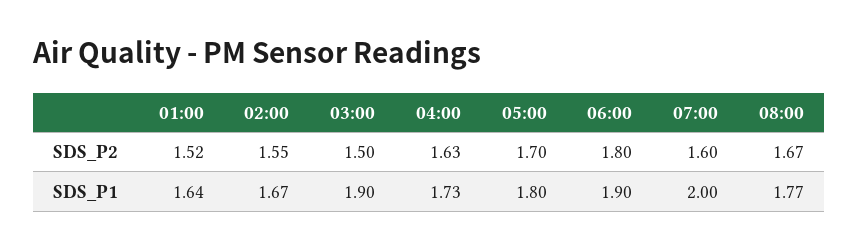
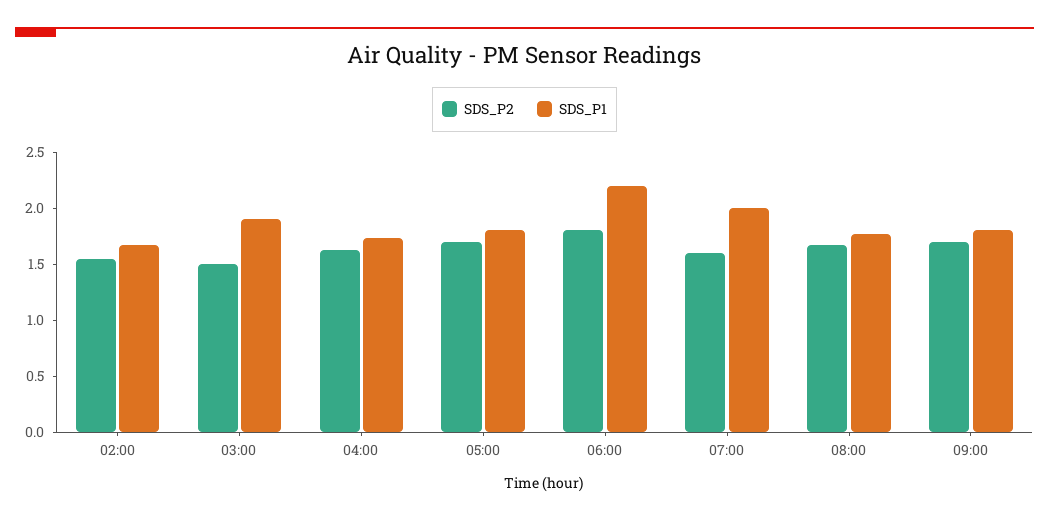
SDS_P2, 01:00: 1.52 -> none
SDS_P1, 01:00: 1.64 -> none
SDS_P1, 06:00: 1.9 -> 2.2
SDS_P2, 09:00: none -> 1.7
SDS_P1, 09:00: none -> 1.8

